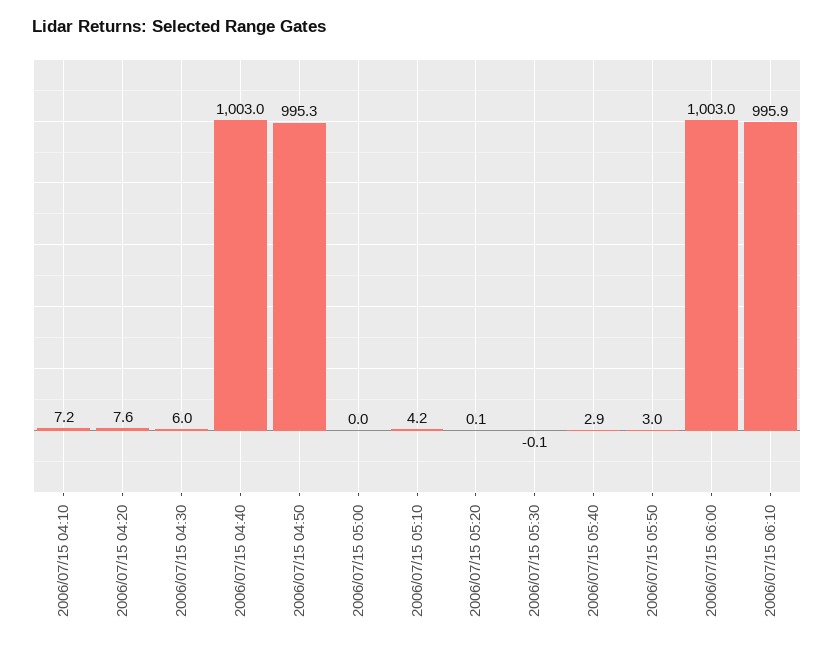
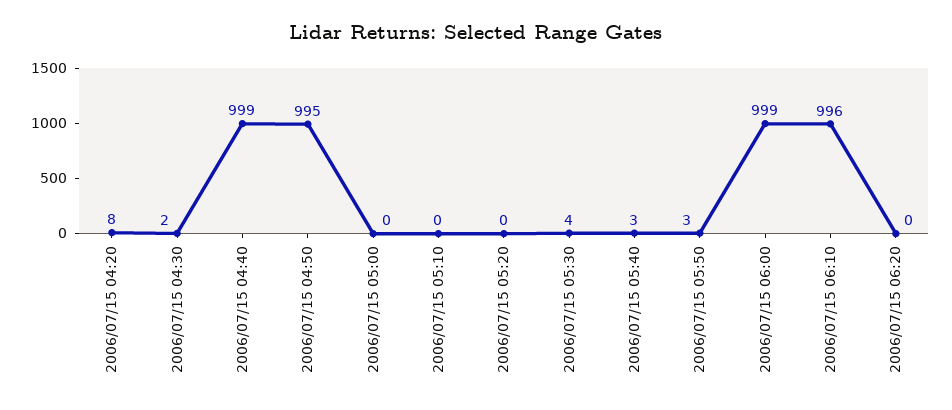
2006/07/15 04:10: 7.2 -> none
2006/07/15 04:30: 6 -> 2
2006/07/15 04:40: 1003 -> 999
2006/07/15 05:10: 4.2 -> 0
2006/07/15 05:30: -0.1 -> 4
2006/07/15 06:00: 1003 -> 999
2006/07/15 06:20: none -> 0

